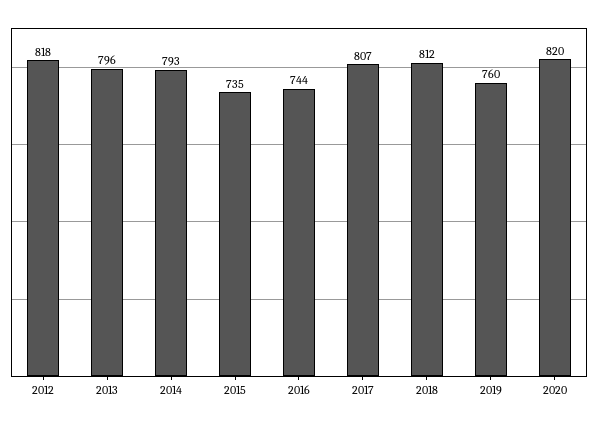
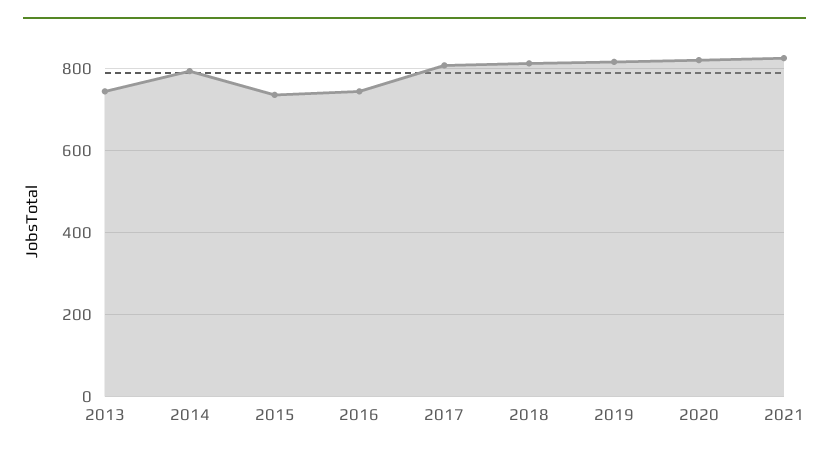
2012: 818 -> none
2013: 796 -> 740
2019: 760 -> 820
2021: none -> 820

